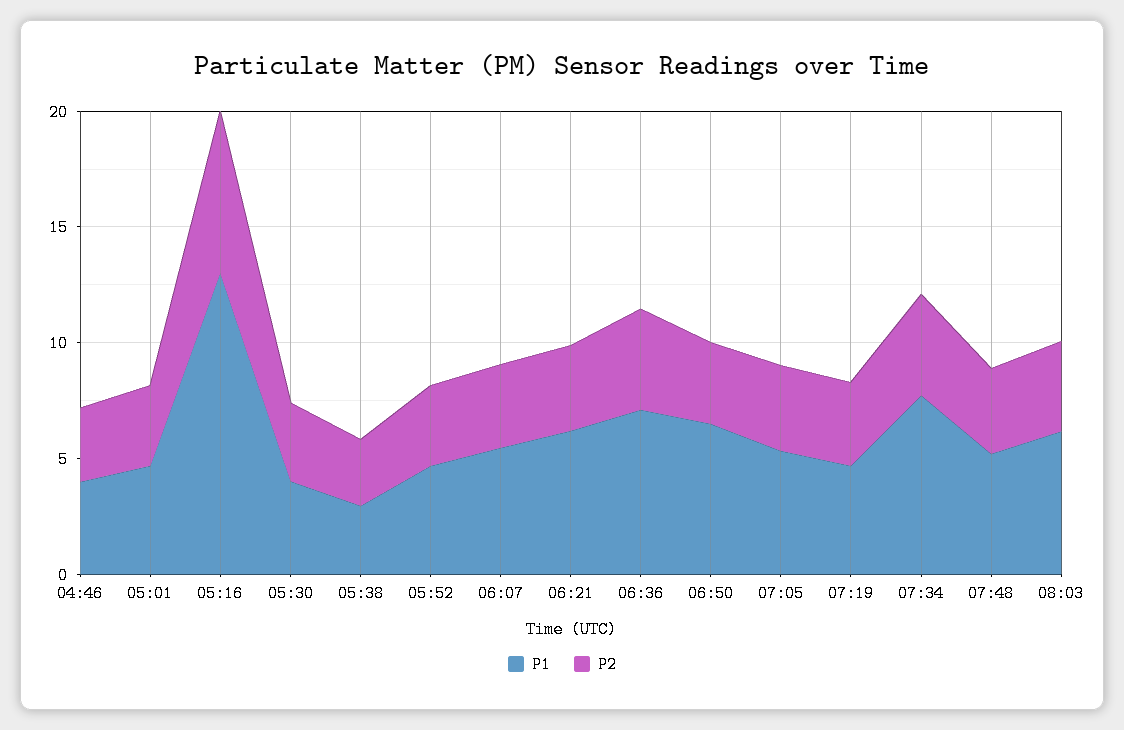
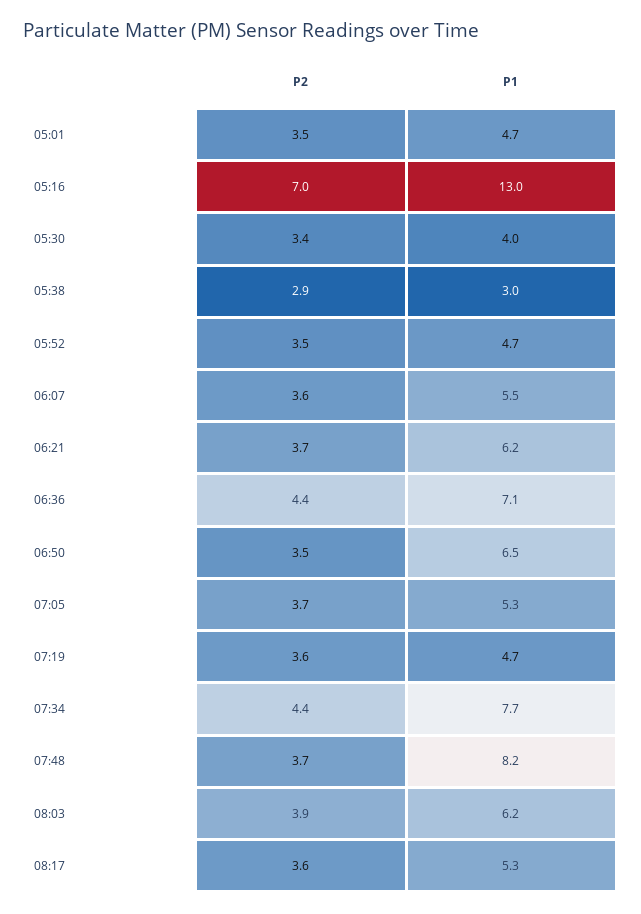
P1, 04:46: 4 -> none
P2, 04:46: 3 -> none
P1, 07:48: 5 -> 8.2
P2, 08:17: none -> 3.6
P1, 08:17: none -> 5.3

